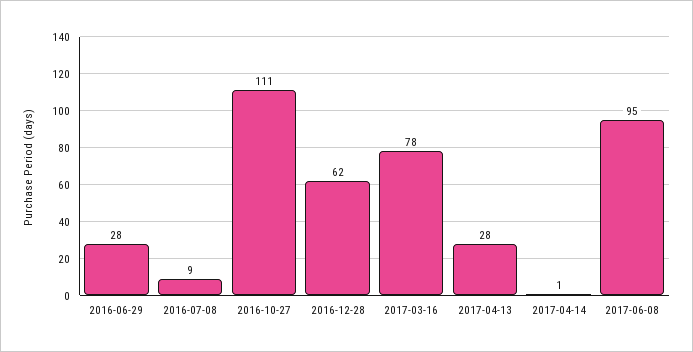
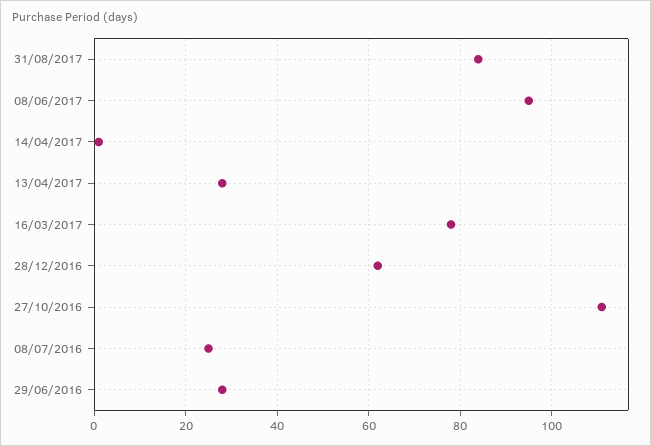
2016-07-08: 9 -> 25
31/08/2017: none -> 85

